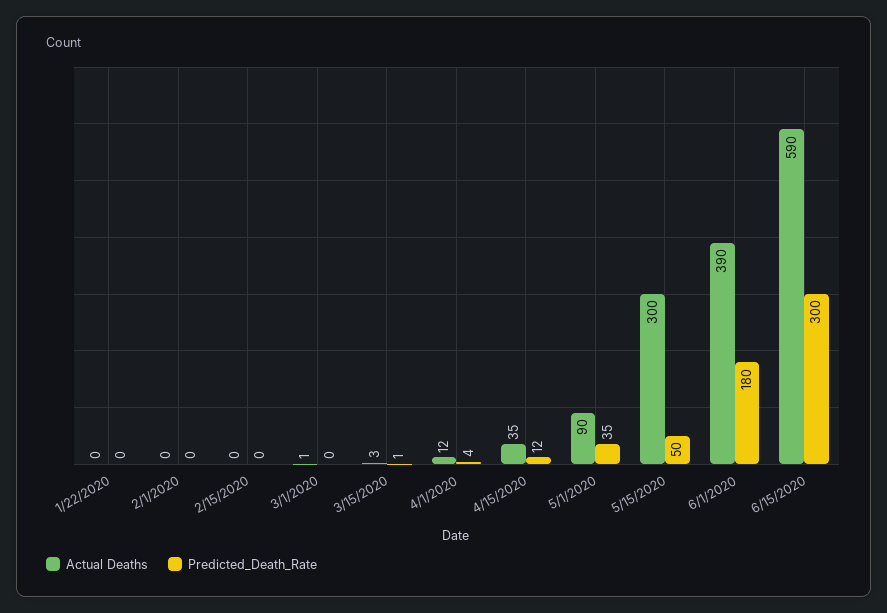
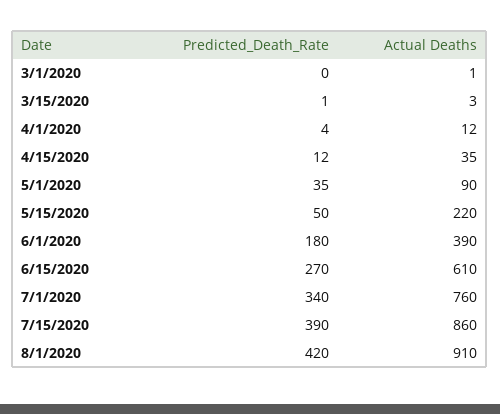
Actual Deaths, 1/22/2020: 0 -> none
Predicted_Death_Rate, 1/22/2020: 0 -> none
Actual Deaths, 2/1/2020: 0 -> none
Predicted_Death_Rate, 2/1/2020: 0 -> none
Actual Deaths, 2/15/2020: 0 -> none
Predicted_Death_Rate, 2/15/2020: 0 -> none
Actual Deaths, 5/15/2020: 300 -> 220
Actual Deaths, 6/15/2020: 590 -> 610
Predicted_Death_Rate, 6/15/2020: 300 -> 270
Predicted_Death_Rate, 7/1/2020: none -> 340
Actual Deaths, 7/1/2020: none -> 760
Predicted_Death_Rate, 7/15/2020: none -> 390
Actual Deaths, 7/15/2020: none -> 860
Predicted_Death_Rate, 8/1/2020: none -> 420
Actual Deaths, 8/1/2020: none -> 910

